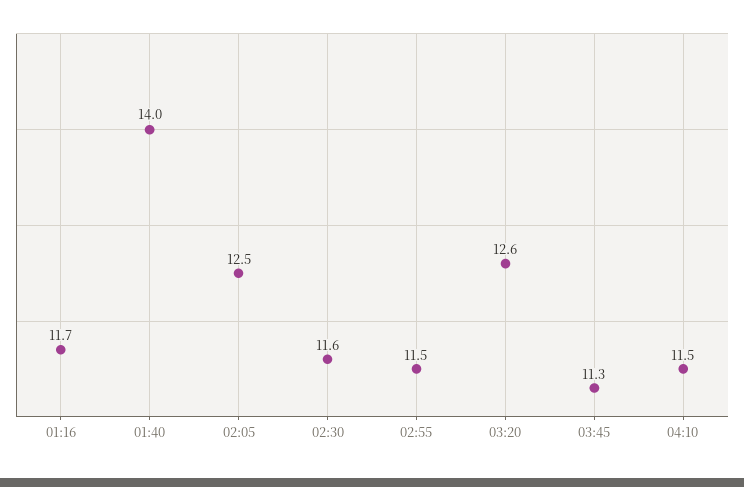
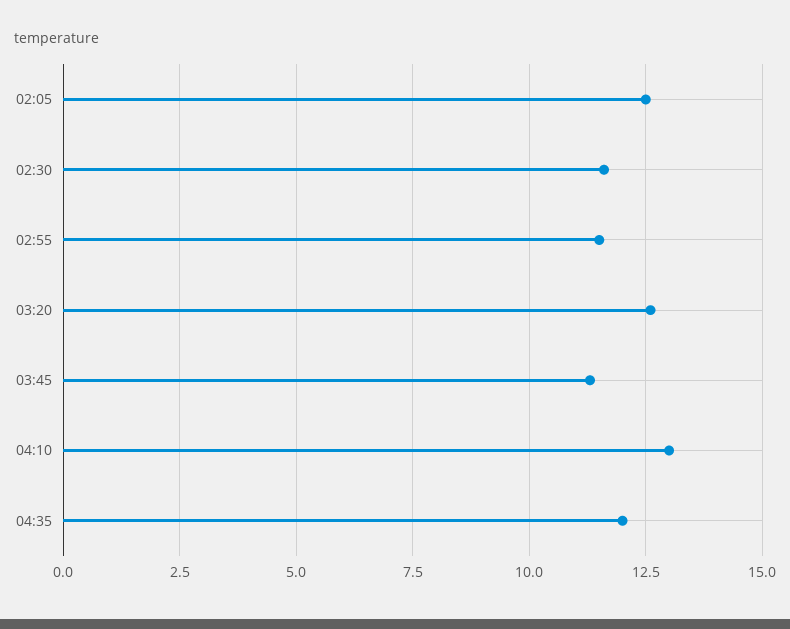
01:16: 11.7 -> none
01:40: 14 -> none
04:10: 11.5 -> 13
04:35: none -> 12

